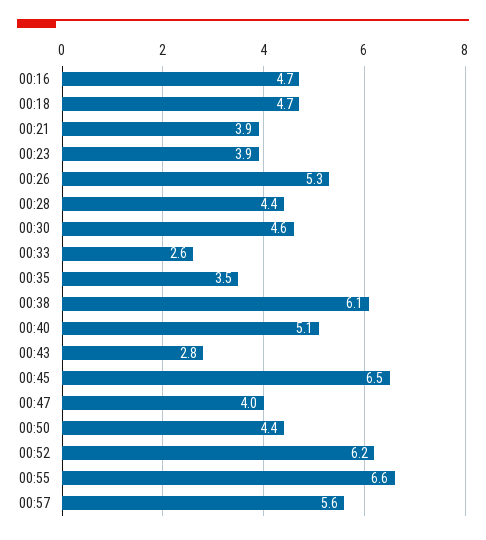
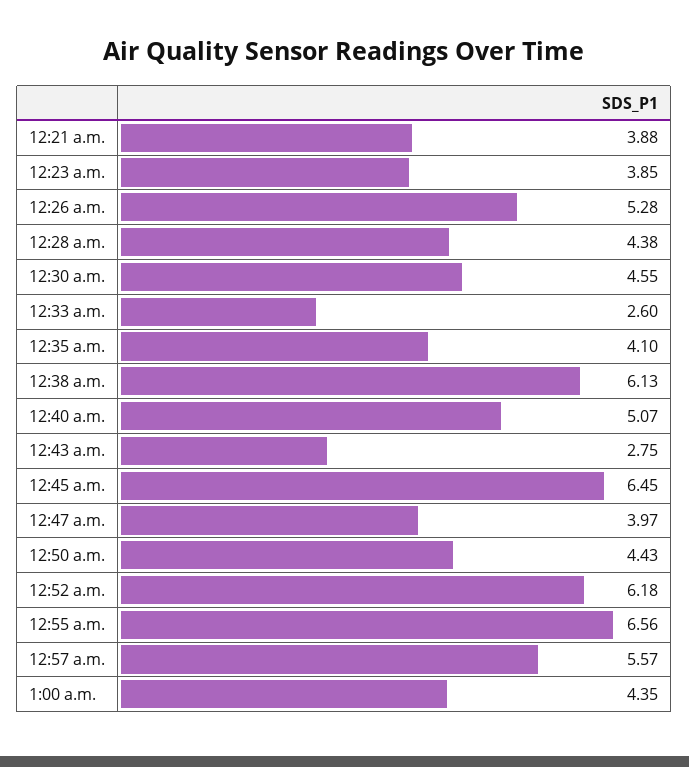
00:16: 4.7 -> none
00:18: 4.7 -> none
00:35: 3.5 -> 4.1
1:00 a.m.: none -> 4.35

